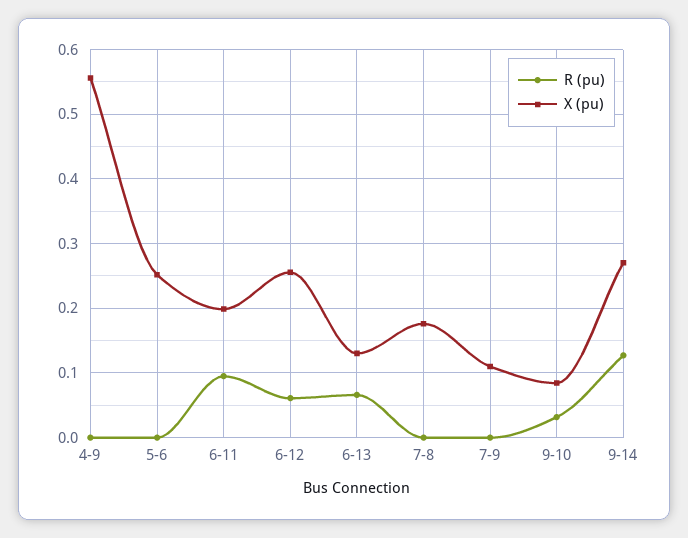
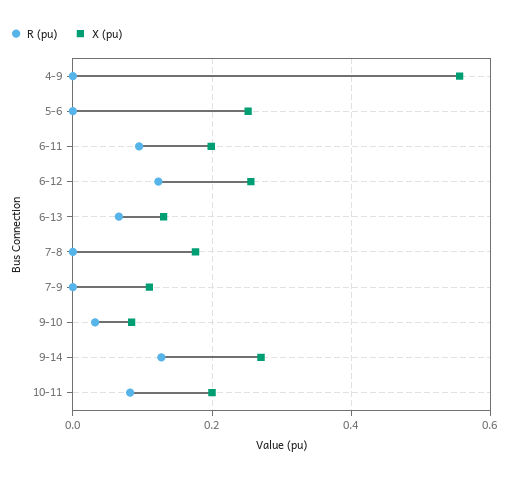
R (pu), 6-12: 0.06 -> 0.12
R (pu), 10-11: none -> 0.08
X (pu), 10-11: none -> 0.2

